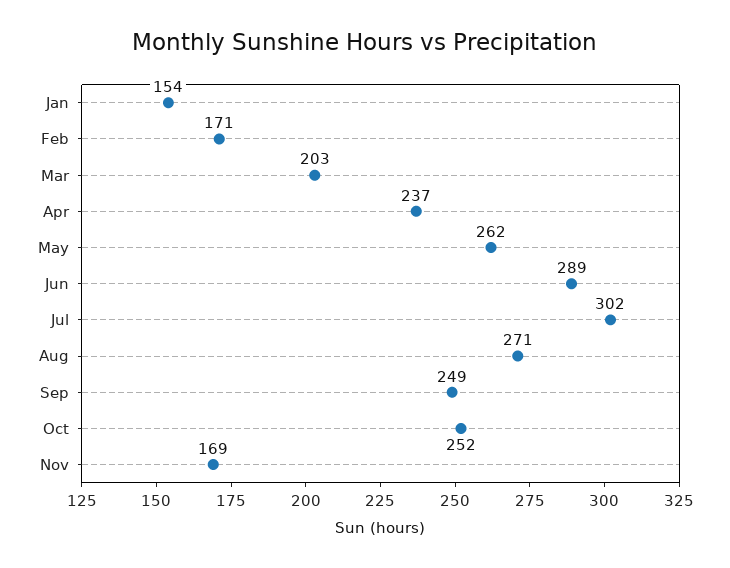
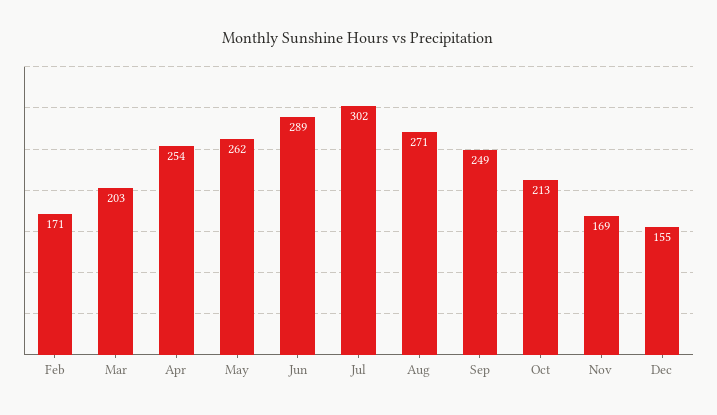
Jan: 154 -> none
Apr: 237 -> 254
Oct: 252 -> 213
Dec: none -> 155

